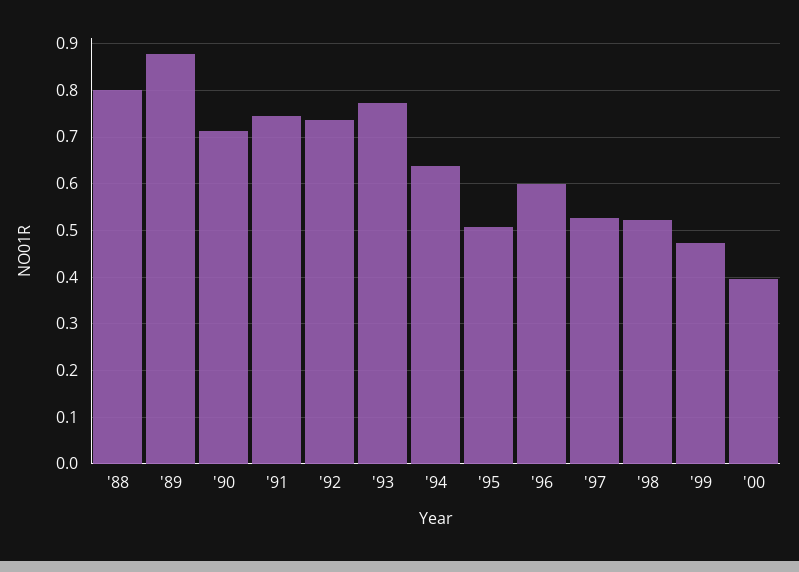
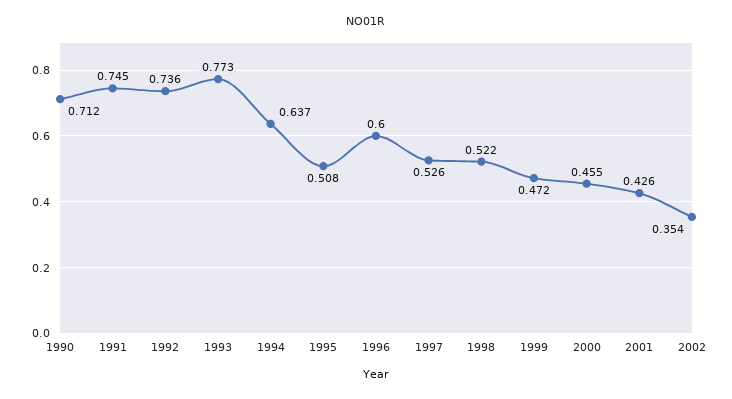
'88: 0.8 -> none
'89: 0.88 -> none
'00: 0.4 -> 0.455
2001: none -> 0.426
2002: none -> 0.354

